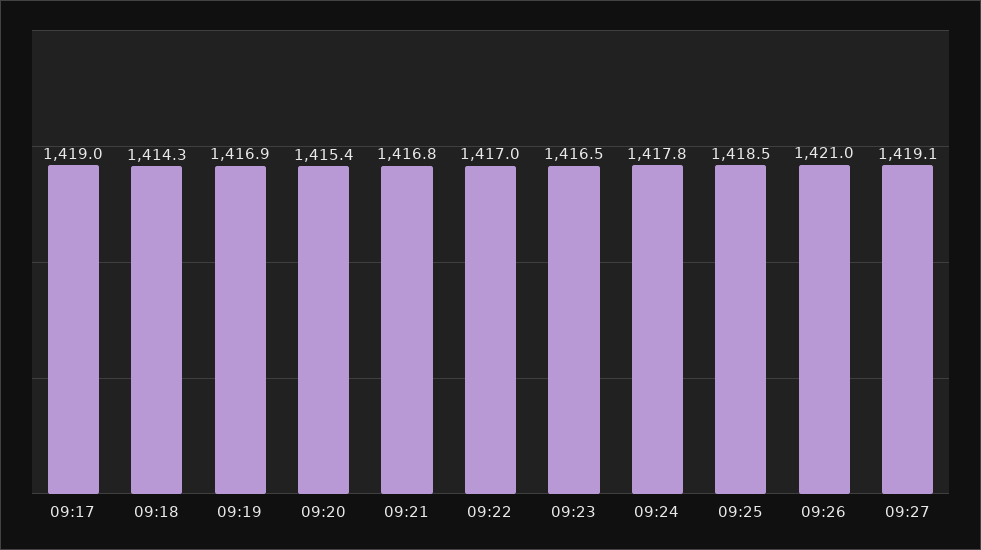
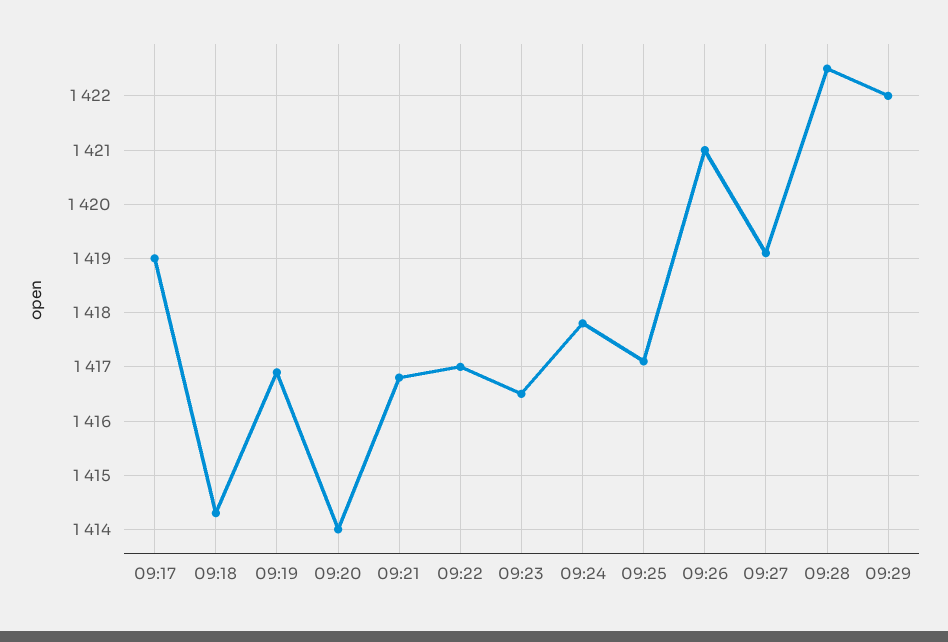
09:20: 1415.4 -> 1414
09:25: 1418.5 -> 1417
09:28: none -> 1422.5
09:29: none -> 1422

